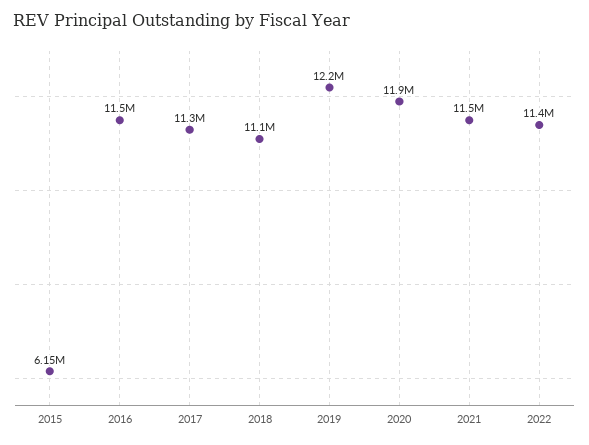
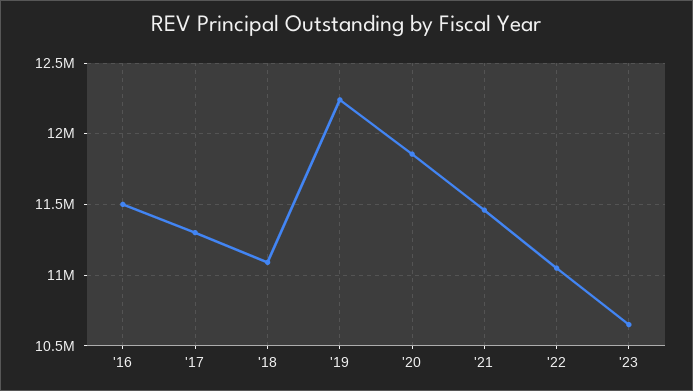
2015: 6150000 -> none
2022: 11400000 -> 11050000
'23: none -> 10650000

